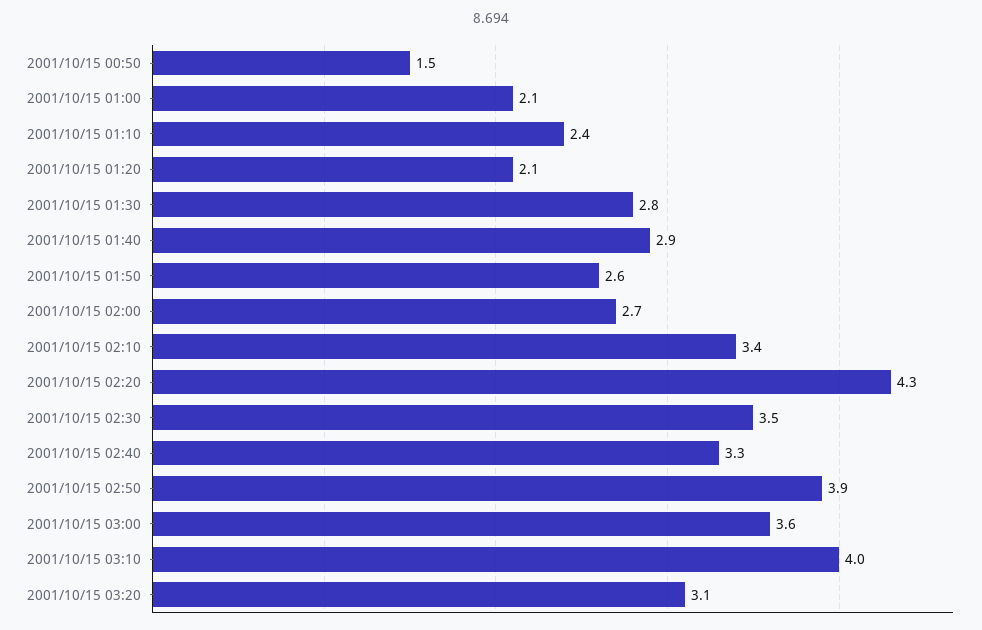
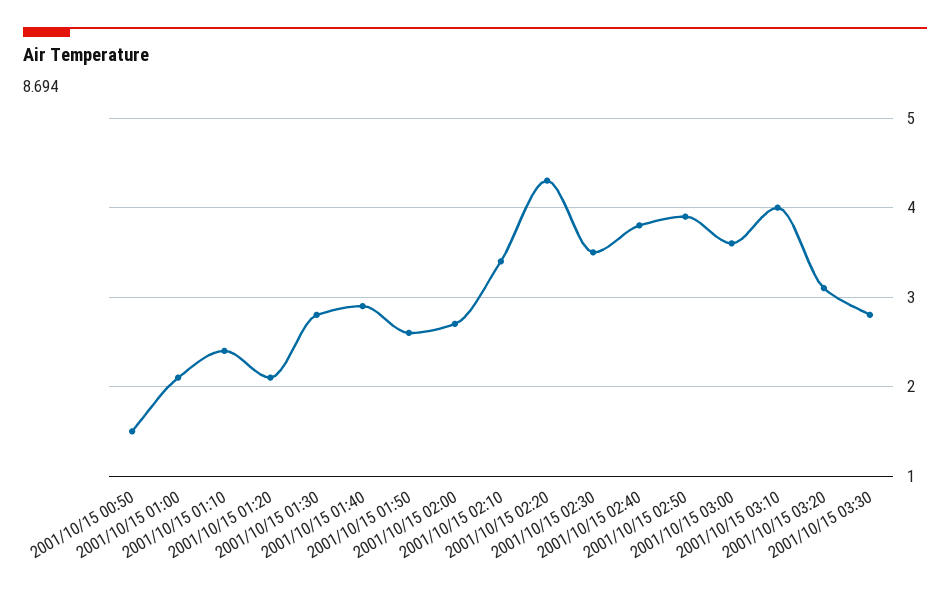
2001/10/15 02:40: 3.3 -> 3.8
2001/10/15 03:30: none -> 2.8

